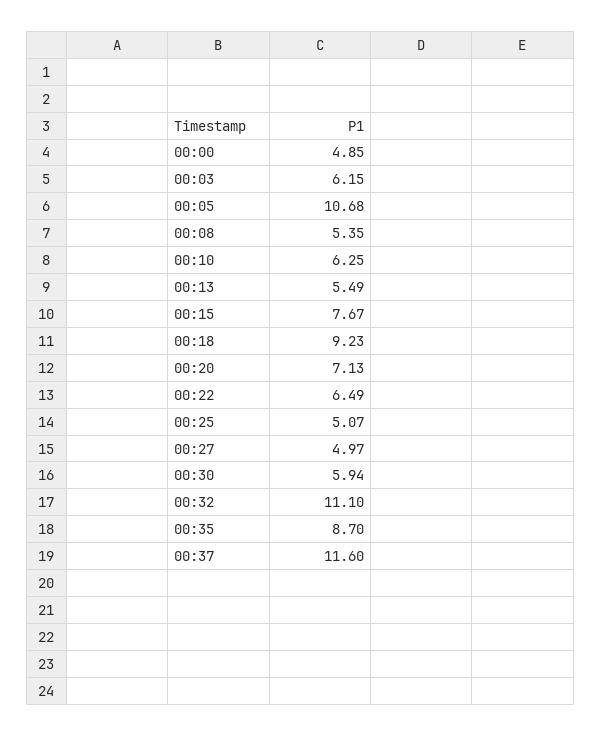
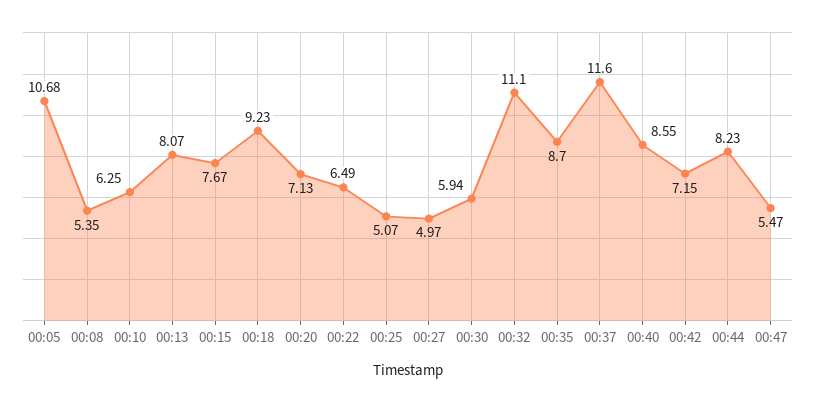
00:00: 4.85 -> none
00:03: 6.15 -> none
00:13: 5.49 -> 8.07
00:40: none -> 8.55
00:42: none -> 7.15
00:44: none -> 8.23
00:47: none -> 5.47

